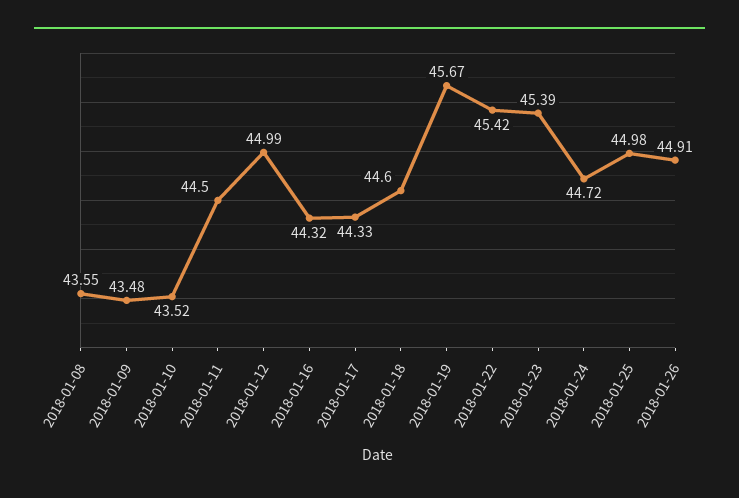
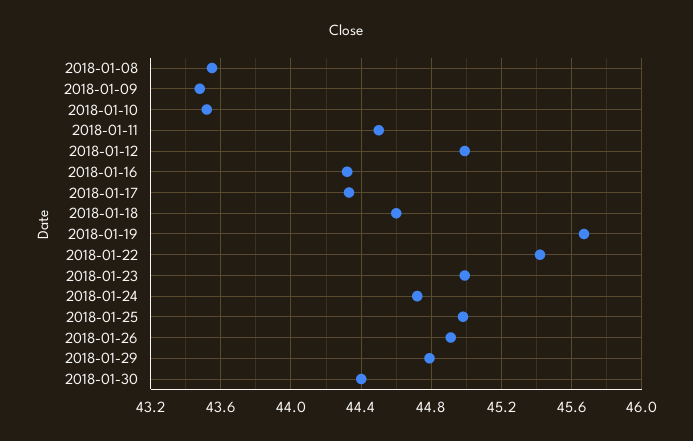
2018-01-23: 45.39 -> 45
2018-01-29: none -> 44.8
2018-01-30: none -> 44.4

